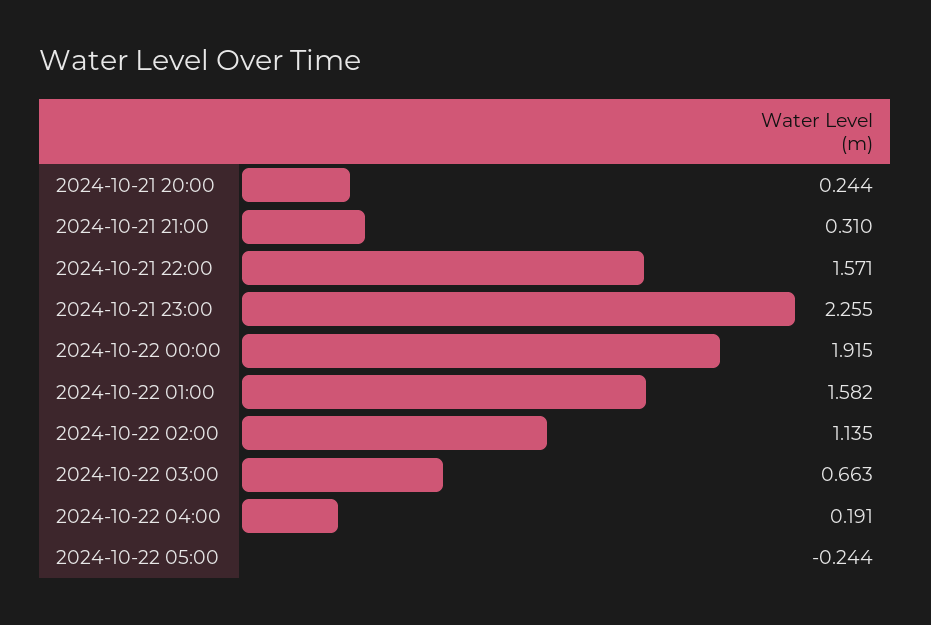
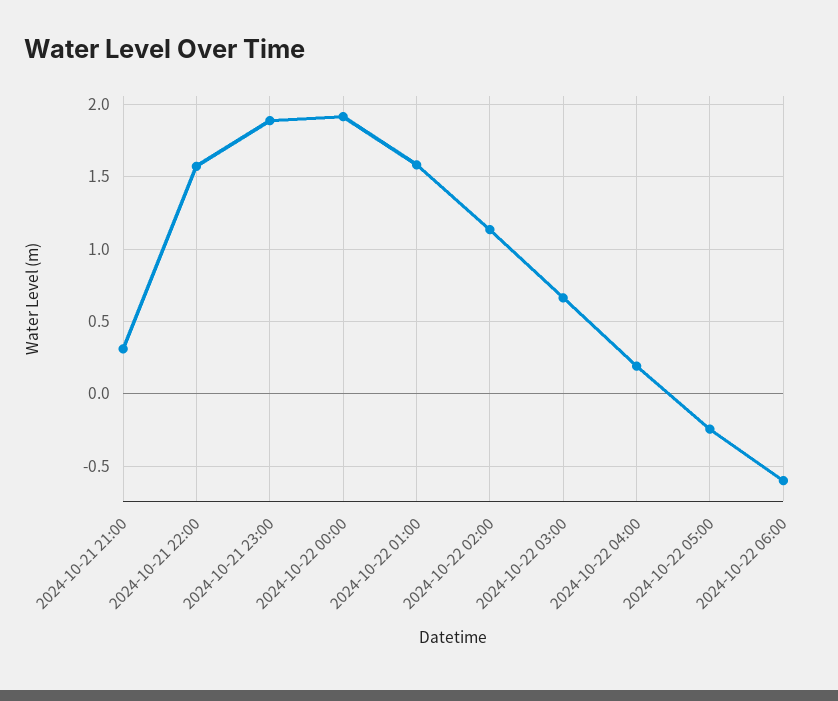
2024-10-21 20:00: 0.244 -> none
2024-10-21 23:00: 2.255 -> 1.9
2024-10-22 06:00: none -> -0.6

